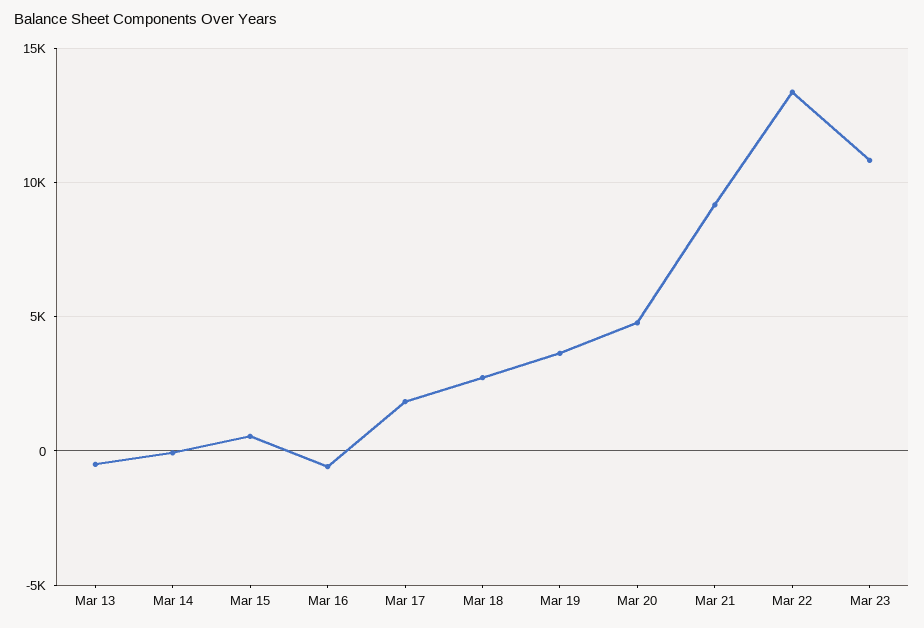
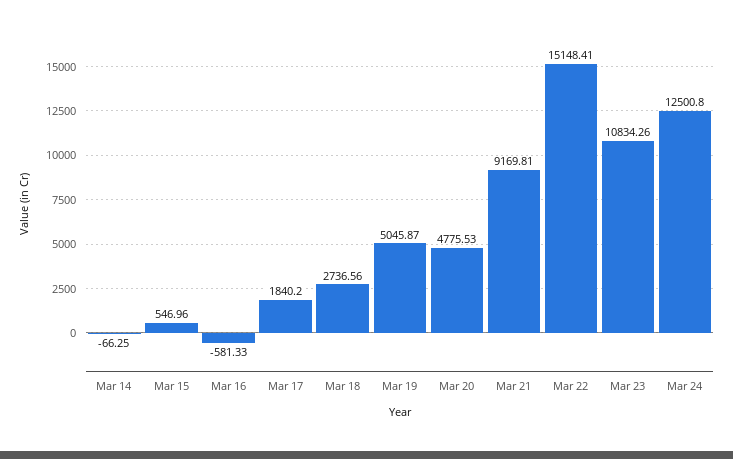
Mar 13: -500 -> none
Mar 19: 3500 -> 5045.87
Mar 22: 13500 -> 15148.41
Mar 24: none -> 12500.8

